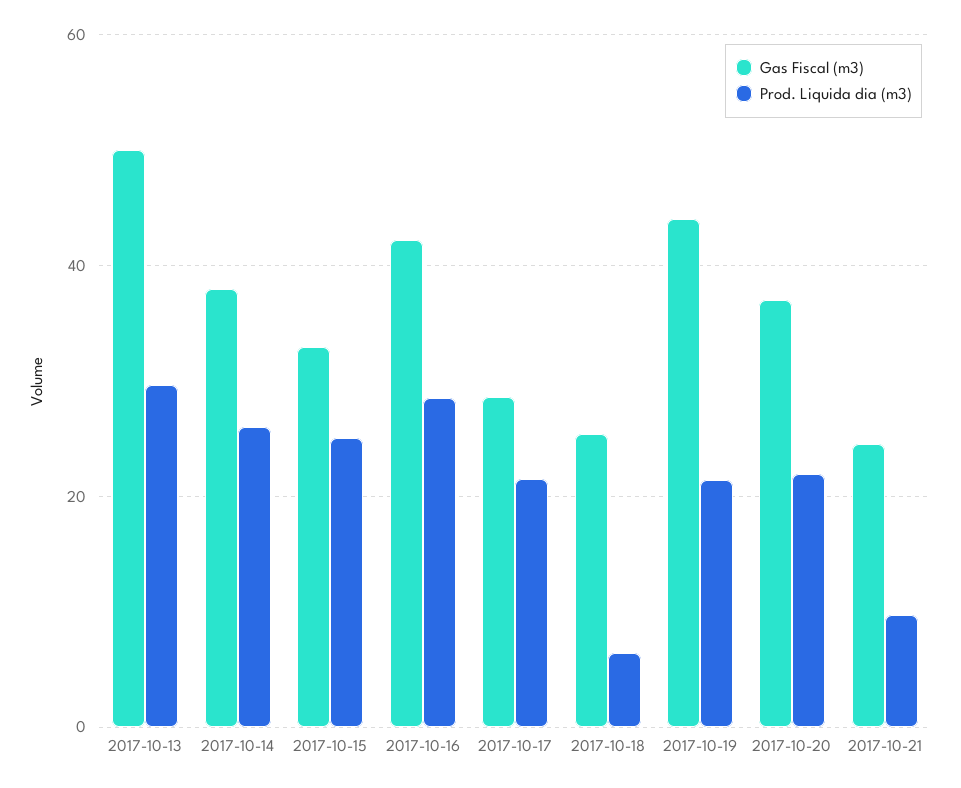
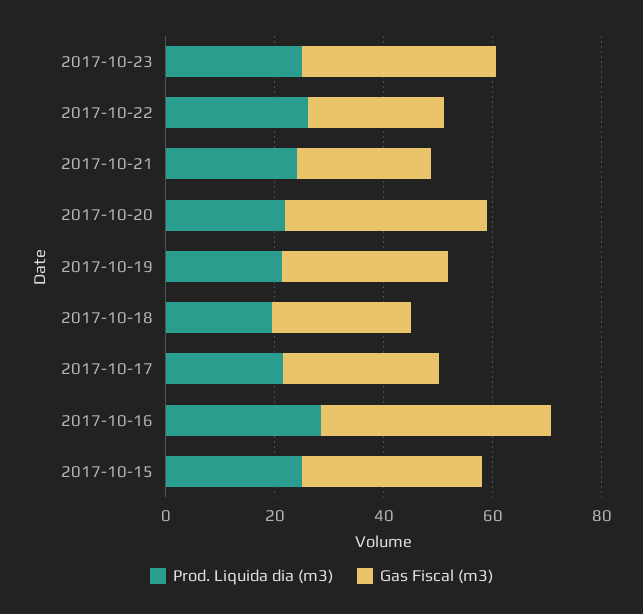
Gas Fiscal (m3), 2017-10-13: 50 -> none
Prod. Liquida dia (m3), 2017-10-13: 30 -> none
Gas Fiscal (m3), 2017-10-14: 38 -> none
Prod. Liquida dia (m3), 2017-10-14: 26 -> none
Prod. Liquida dia (m3), 2017-10-18: 6 -> 20
Gas Fiscal (m3), 2017-10-19: 44 -> 30
Prod. Liquida dia (m3), 2017-10-21: 10 -> 25
Prod. Liquida dia (m3), 2017-10-23: none -> 25
Gas Fiscal (m3), 2017-10-23: none -> 35
Prod. Liquida dia (m3), 2017-10-22: none -> 25
Gas Fiscal (m3), 2017-10-22: none -> 25

